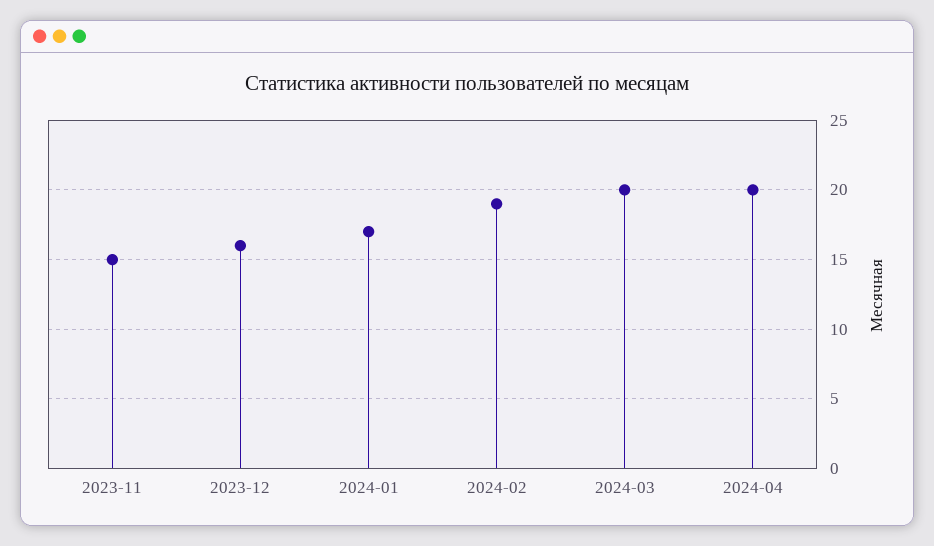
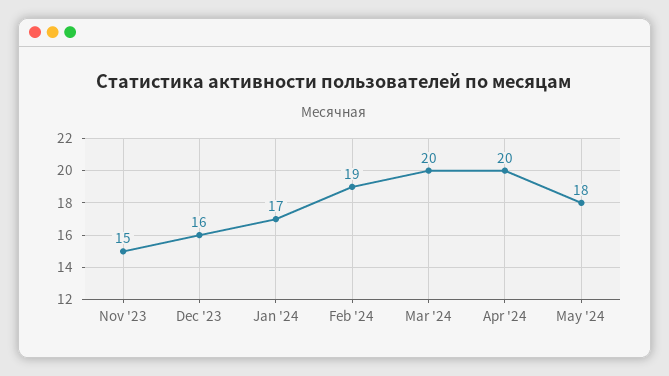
May '24: none -> 18

